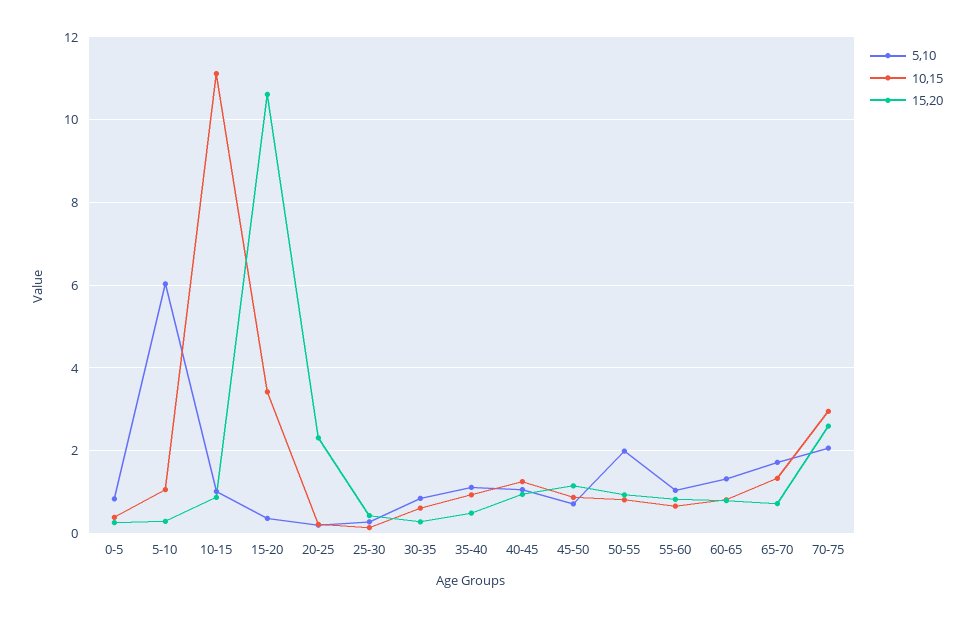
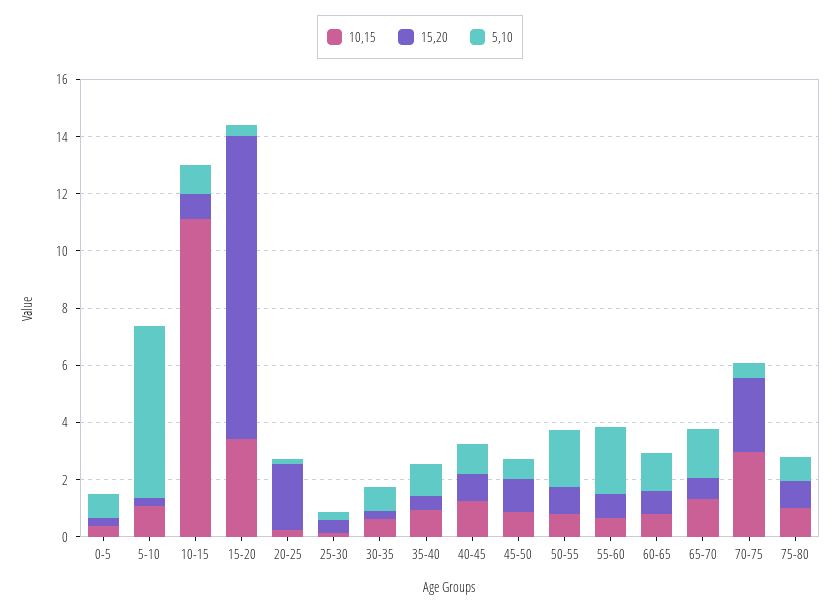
5,10, 55-60: 1 -> 2.5
5,10, 70-75: 2 -> 0.5
10,15, 75-80: none -> 1
15,20, 75-80: none -> 1
5,10, 75-80: none -> 1

